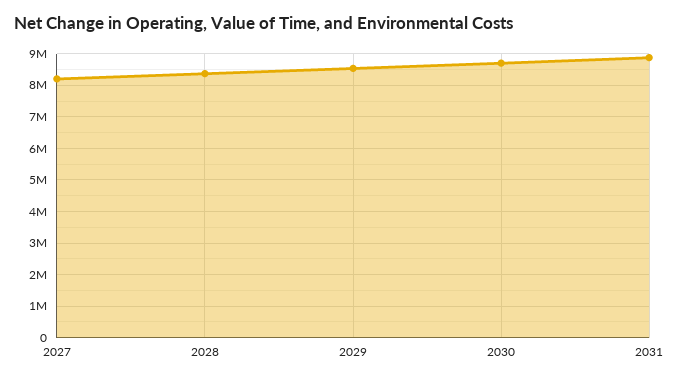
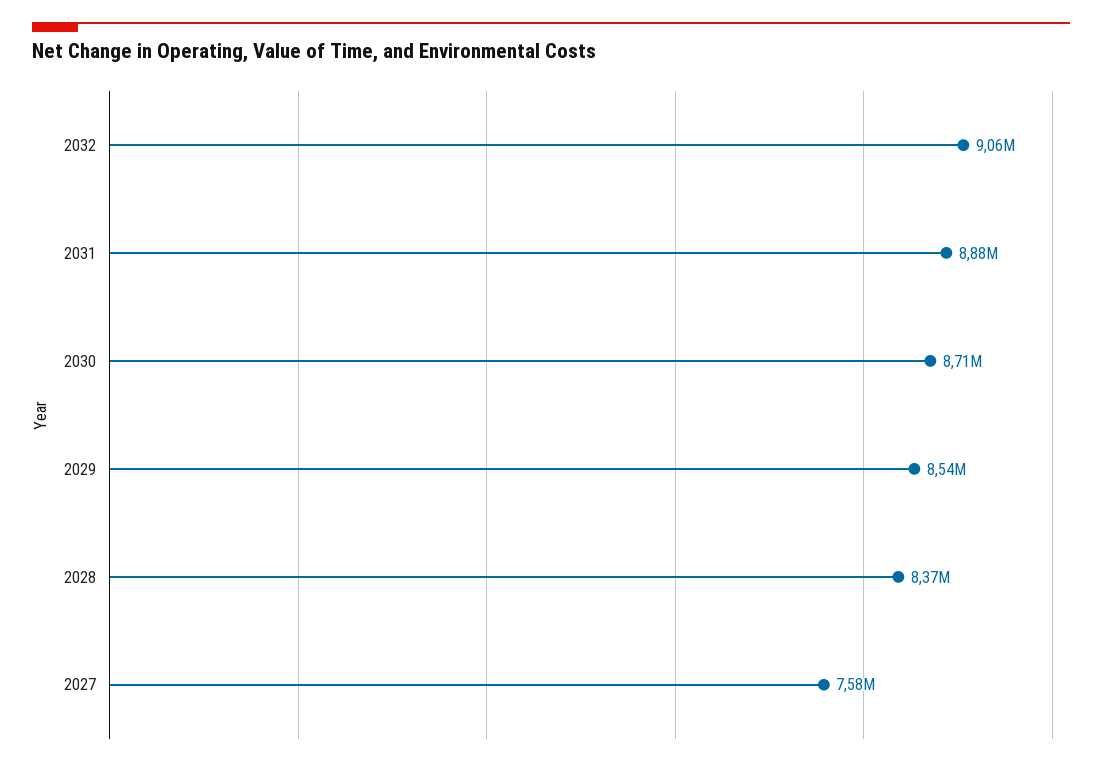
2027: 8200000 -> 7580000
2032: none -> 9060000

